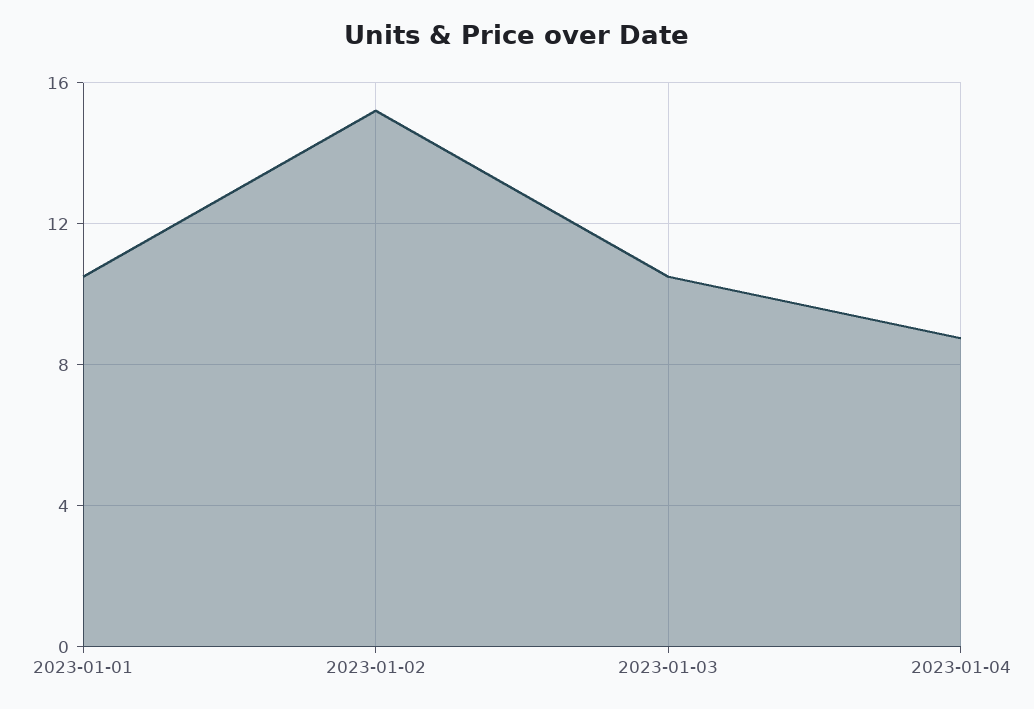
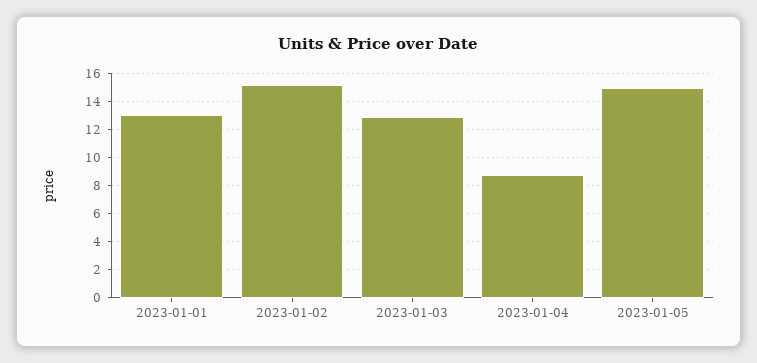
2023-01-01: 10.5 -> 13
2023-01-03: 10.5 -> 13
2023-01-05: none -> 15

